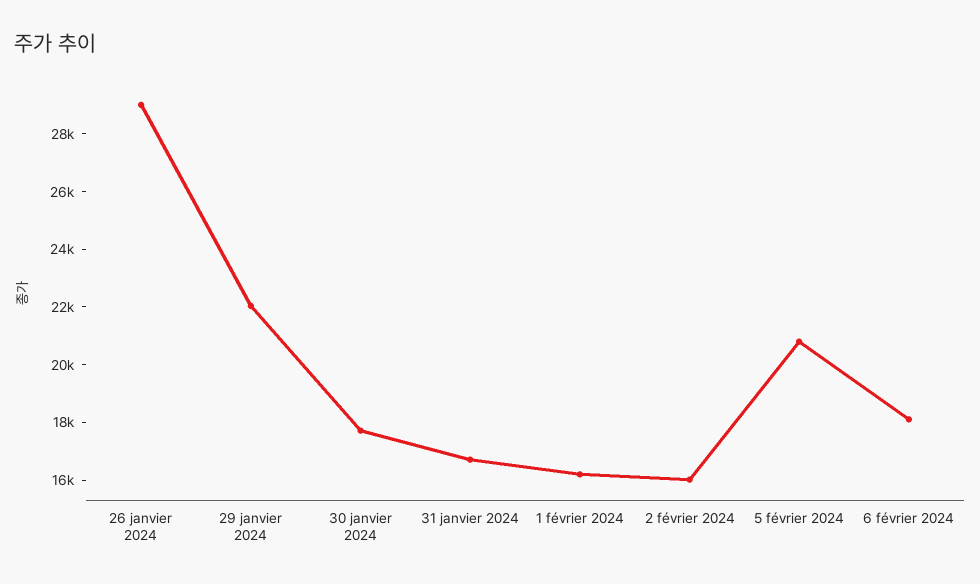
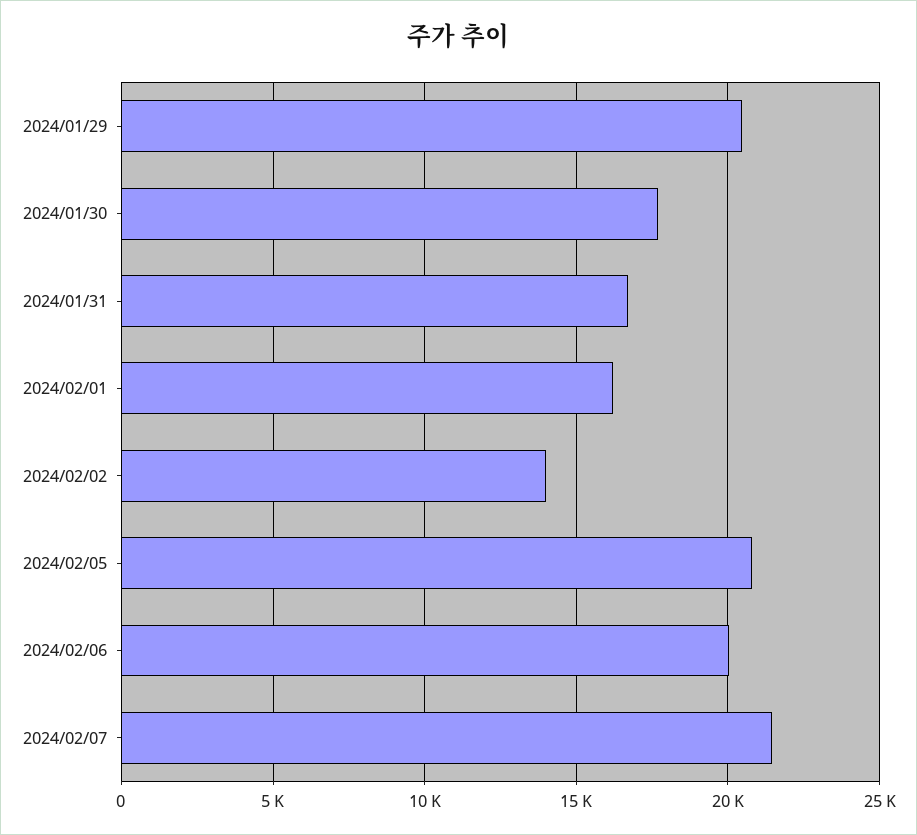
26 janvier 2024: 29000 -> none
29 janvier 2024: 22000 -> 20500
2 février 2024: 16000 -> 14000
6 février 2024: 18000 -> 20000
2024/02/07: none -> 21500

